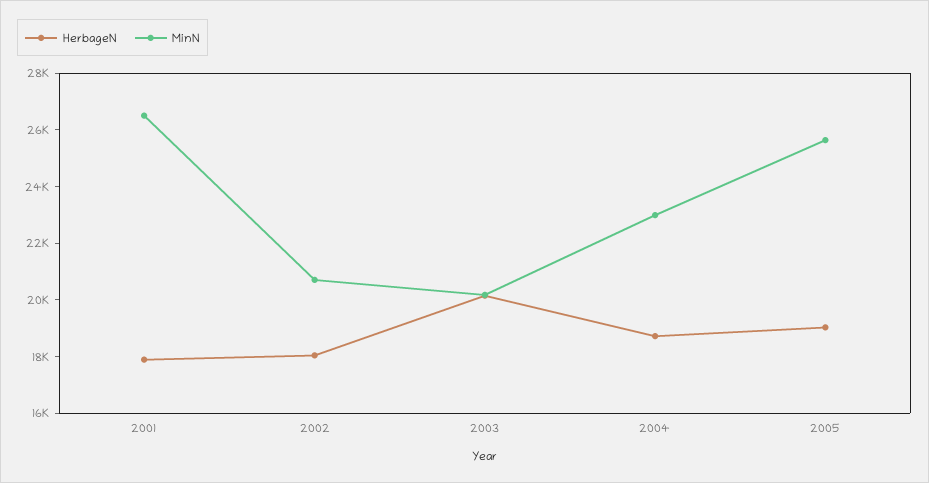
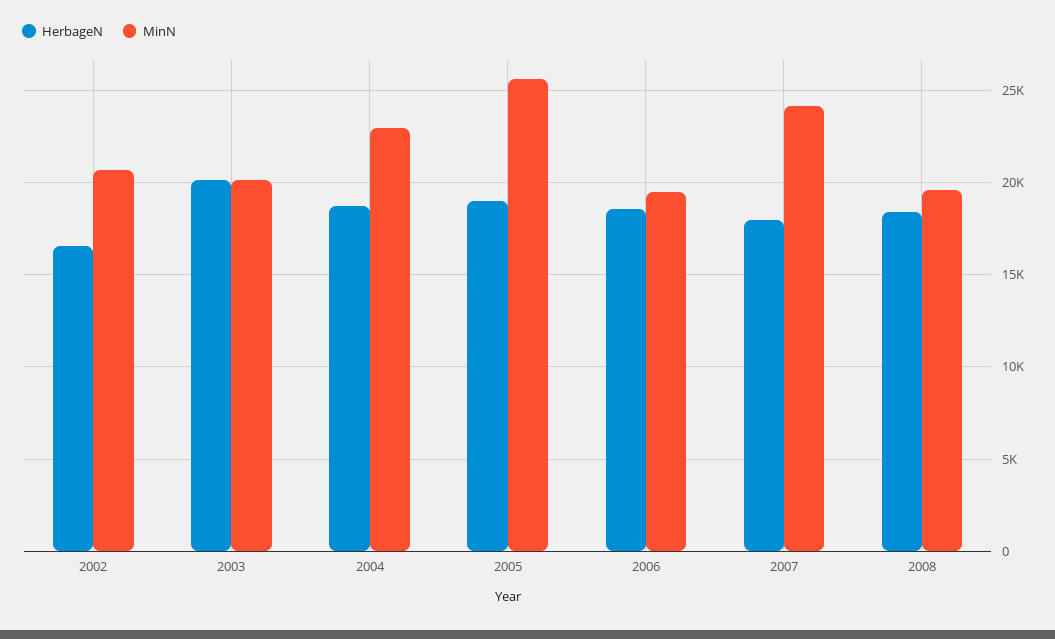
HerbageN, 2001: 18000 -> none
MinN, 2001: 26500 -> none
HerbageN, 2002: 18000 -> 16500
HerbageN, 2006: none -> 18500
MinN, 2006: none -> 19500
HerbageN, 2007: none -> 18000
MinN, 2007: none -> 24000
HerbageN, 2008: none -> 18500
MinN, 2008: none -> 19500

